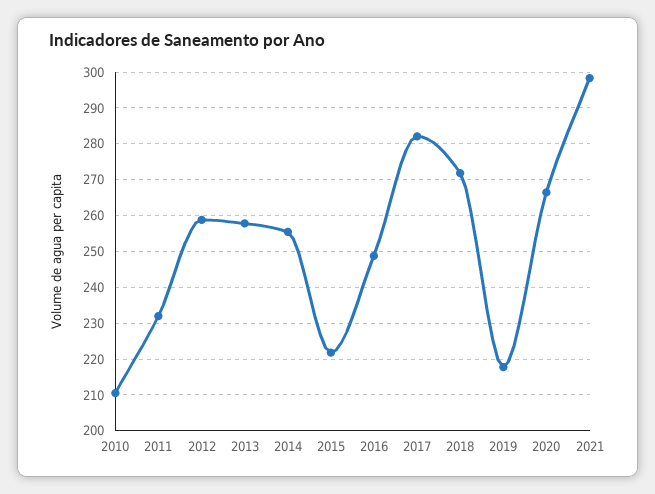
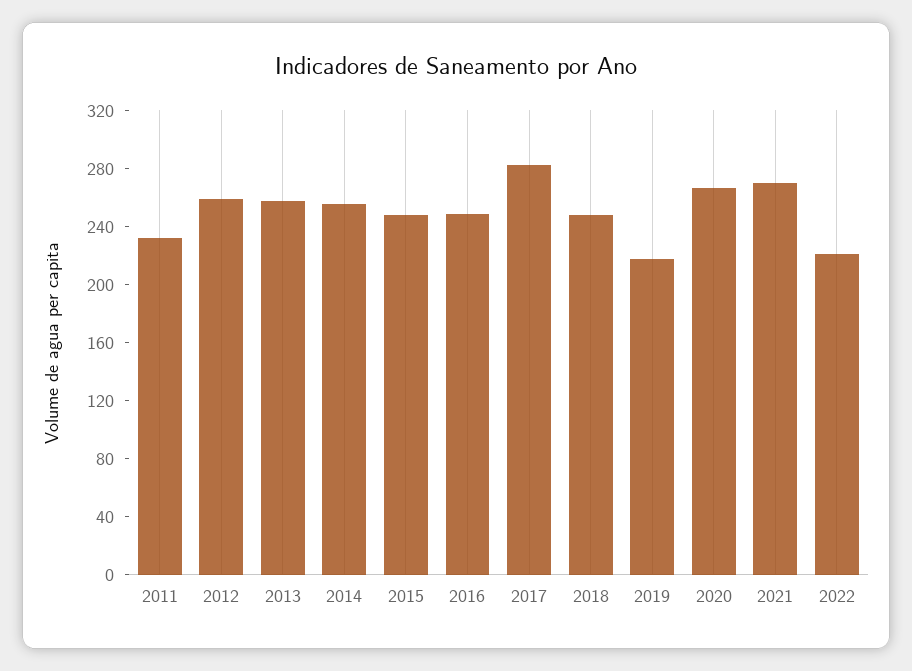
2010: 210 -> none
2015: 222 -> 250
2018: 272 -> 250
2021: 298 -> 270
2022: none -> 220

